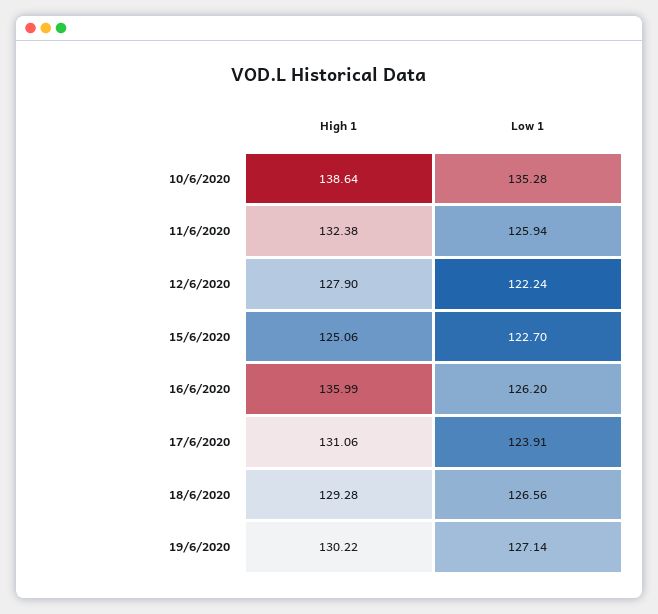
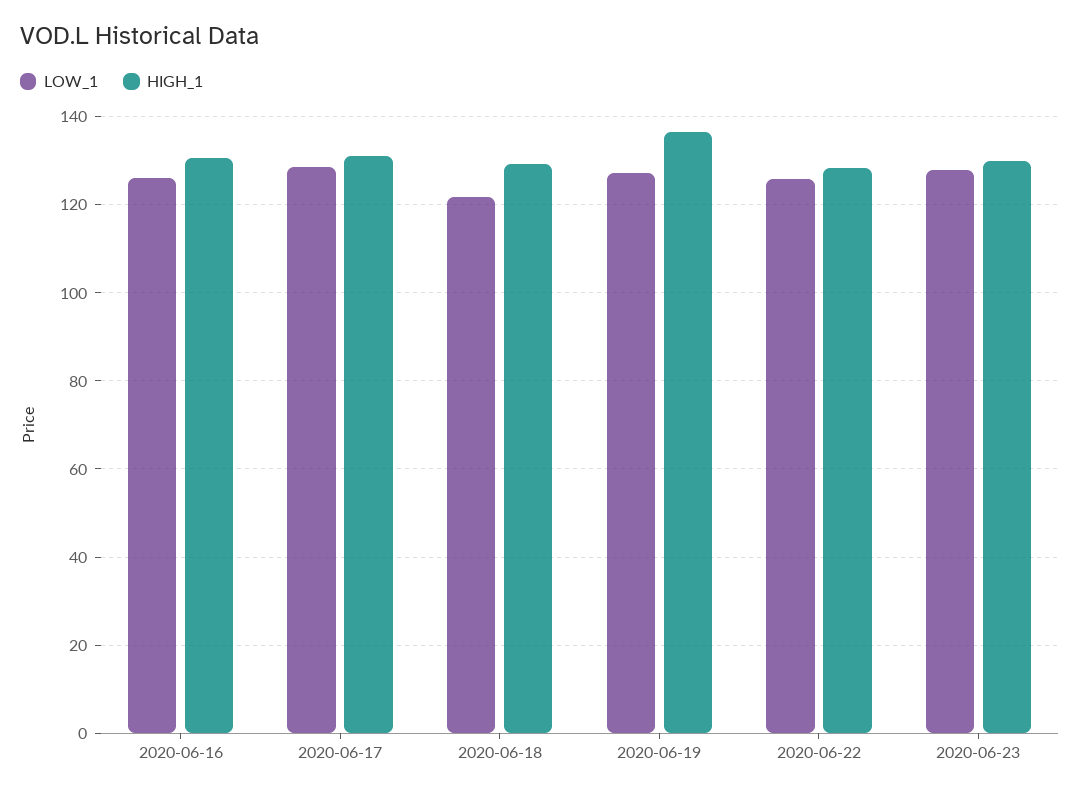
High 1, 10/6/2020: 138.64 -> none
Low 1, 10/6/2020: 135.28 -> none
High 1, 11/6/2020: 132.38 -> none
Low 1, 11/6/2020: 125.94 -> none
High 1, 12/6/2020: 127.9 -> none
Low 1, 12/6/2020: 122.24 -> none
High 1, 15/6/2020: 125.06 -> none
Low 1, 15/6/2020: 122.7 -> none
High 1, 16/6/2020: 135.99 -> 130
Low 1, 17/6/2020: 123.91 -> 128
Low 1, 18/6/2020: 126.56 -> 122
High 1, 19/6/2020: 130.22 -> 136
Low 1, 2020-06-22: none -> 126
High 1, 2020-06-22: none -> 128
Low 1, 2020-06-23: none -> 128
High 1, 2020-06-23: none -> 130

